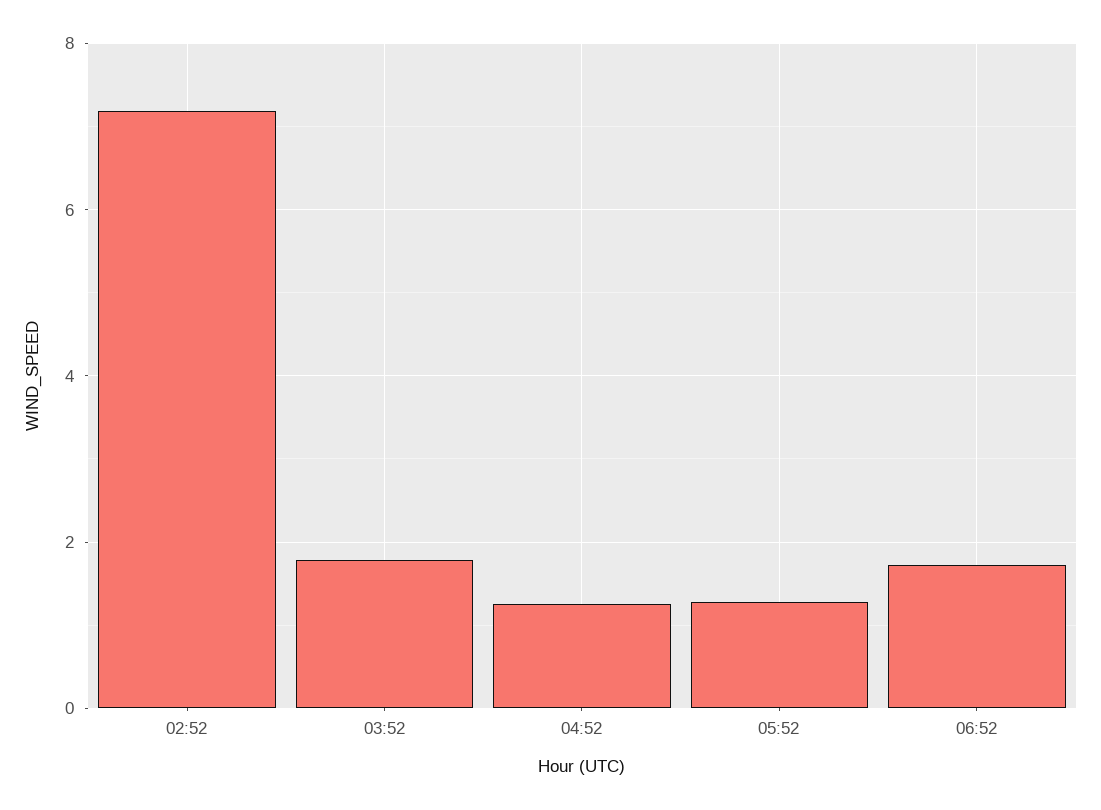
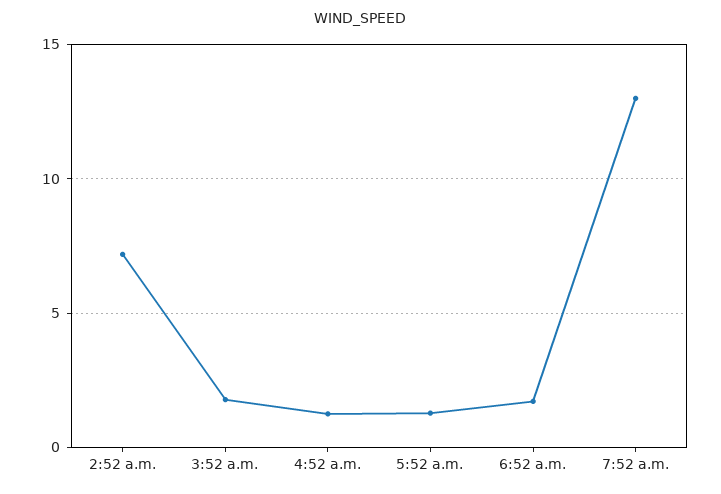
7:52 a.m.: none -> 13

